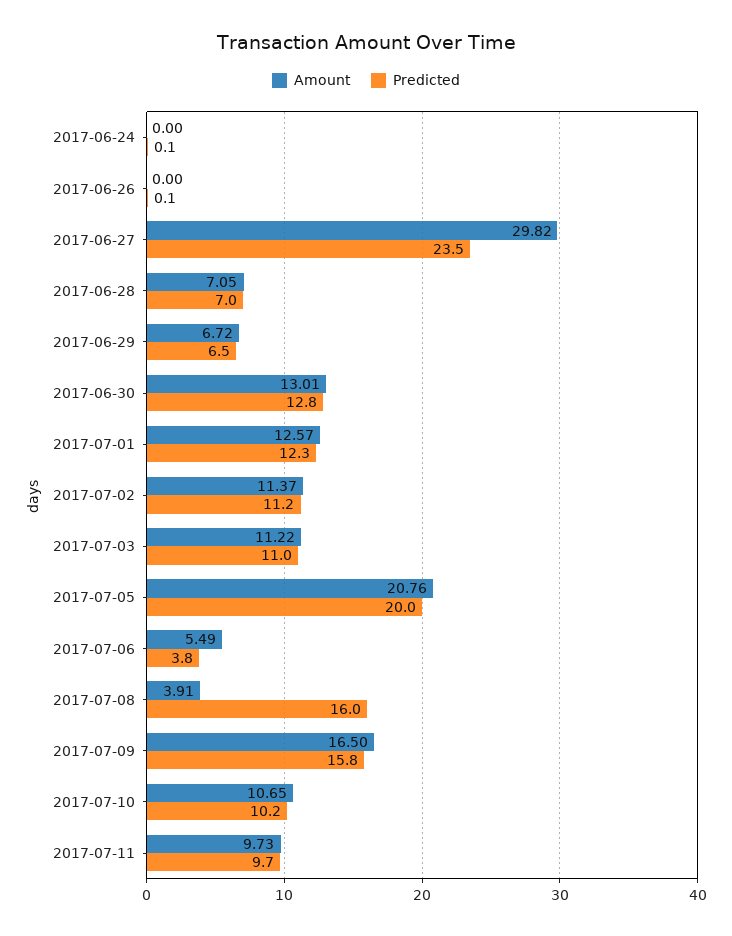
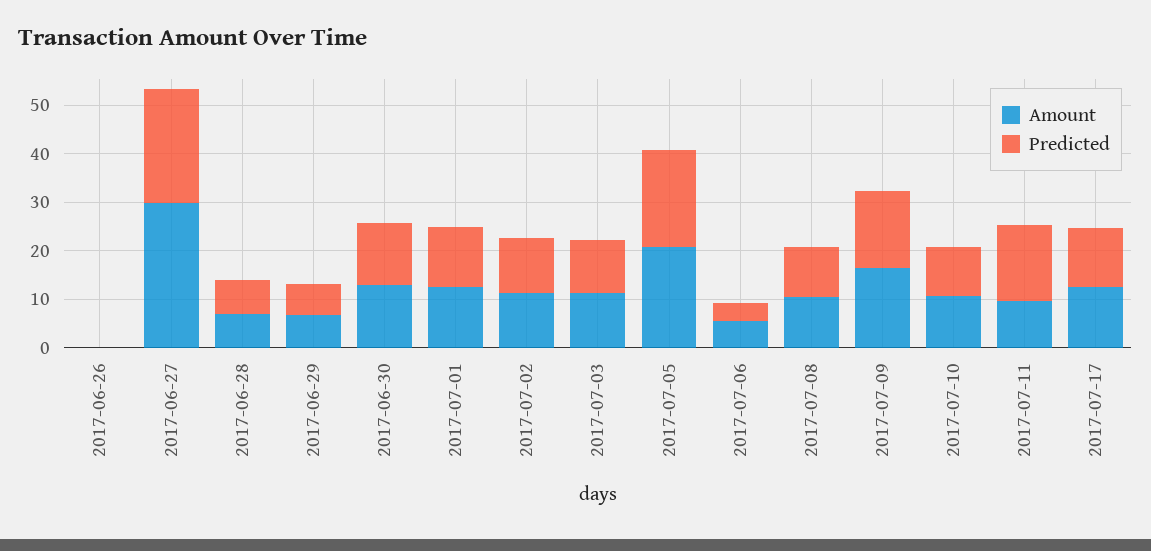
Amount, 2017-06-24: 0 -> none
Predicted, 2017-06-24: 0.1 -> none
Amount, 2017-07-08: 3.91 -> 10
Predicted, 2017-07-08: 16 -> 10
Predicted, 2017-07-11: 9.7 -> 16
Amount, 2017-07-17: none -> 12
Predicted, 2017-07-17: none -> 12

